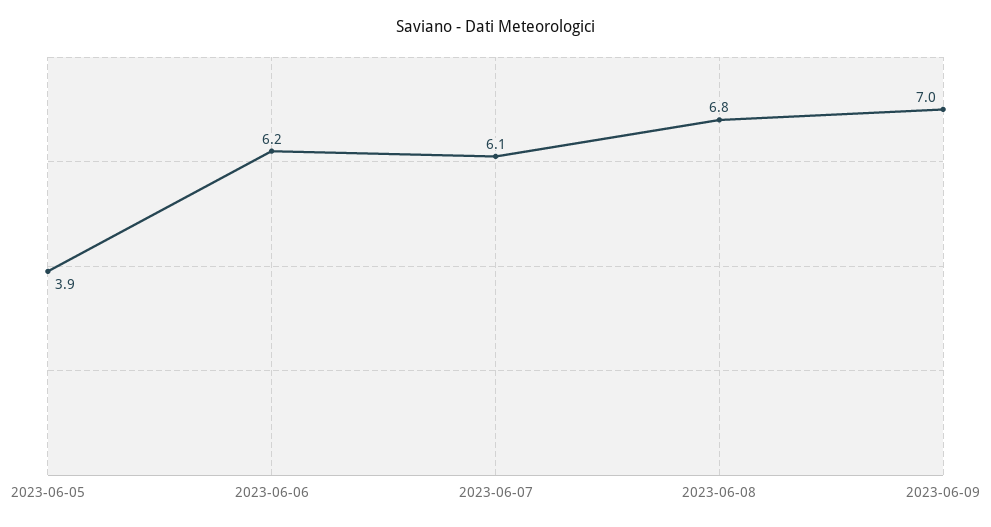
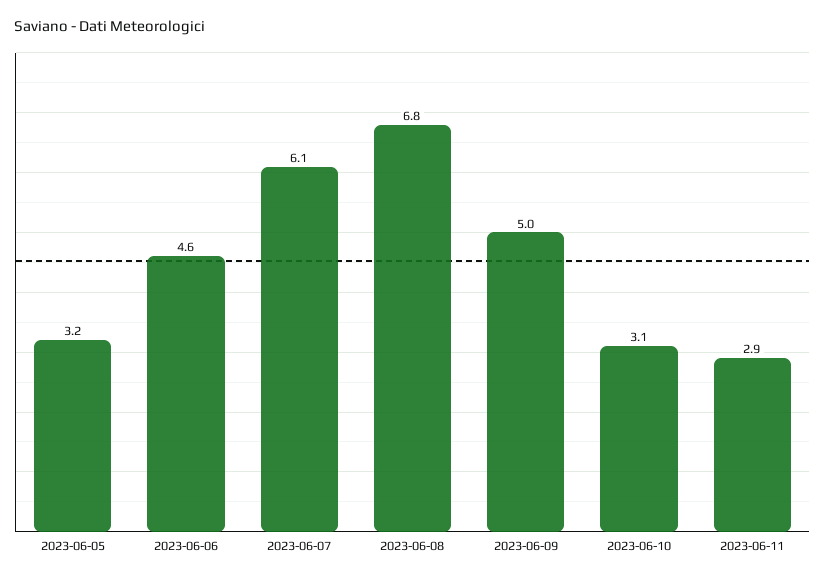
2023-06-05: 3.9 -> 3.2
2023-06-06: 6.2 -> 4.6
2023-06-09: 7 -> 5
2023-06-10: none -> 3.1
2023-06-11: none -> 2.9

